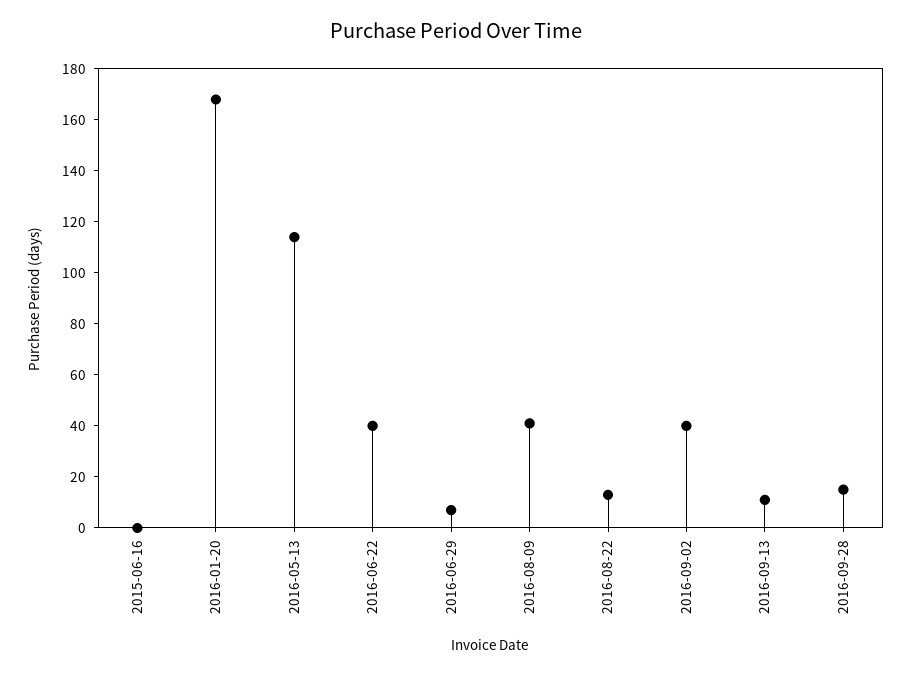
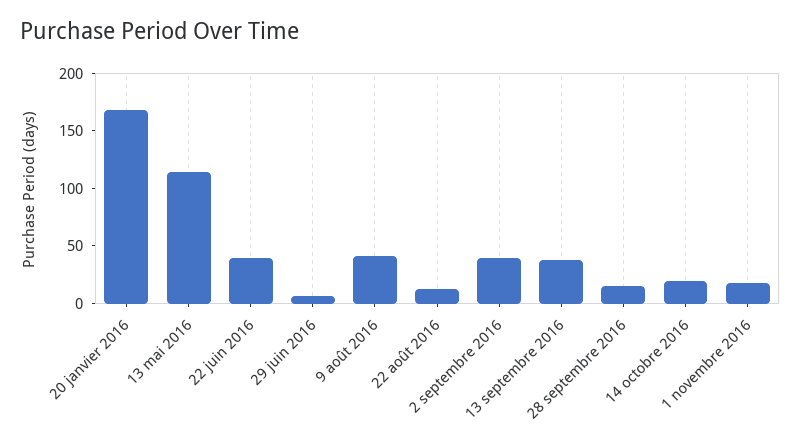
2015-06-16: 0 -> none
2016-09-13: 10 -> 40
14 octobre 2016: none -> 20
1 novembre 2016: none -> 20

